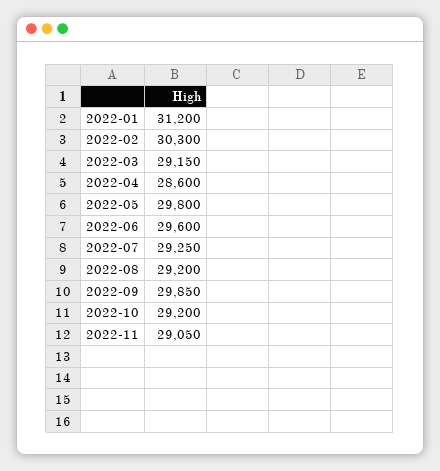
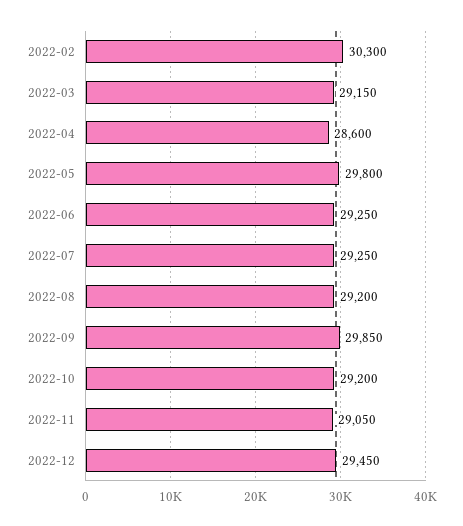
2022-01: 31200 -> none
2022-06: 29600 -> 29250
2022-12: none -> 29450

